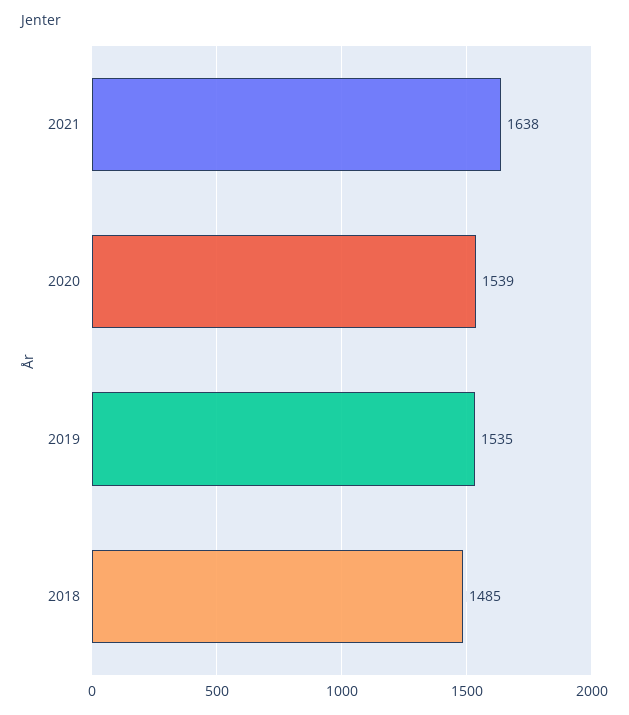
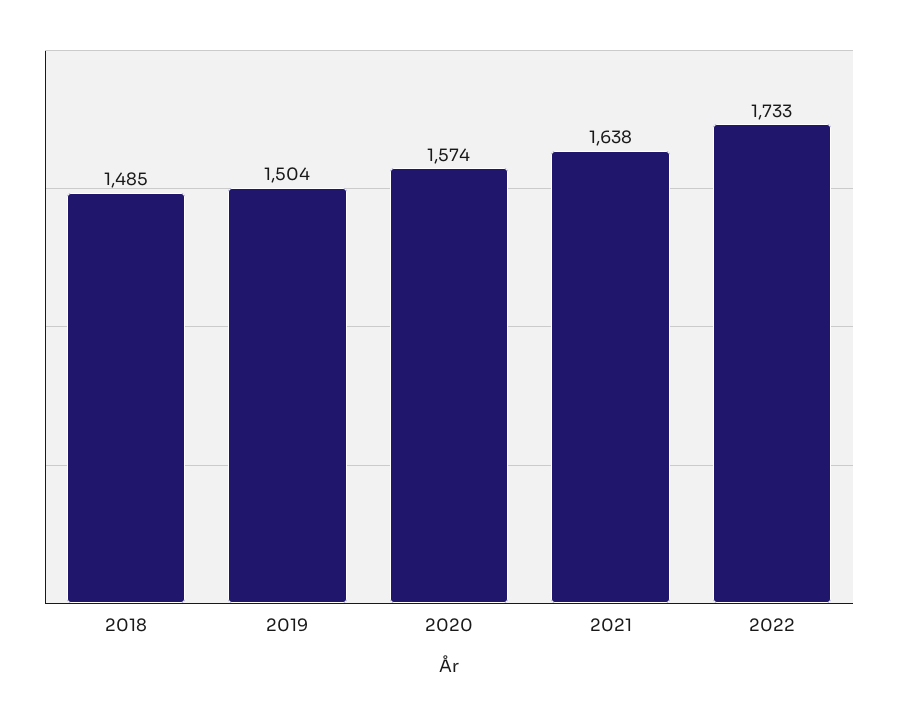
2020: 1539 -> 1574
2019: 1535 -> 1504
2022: none -> 1733

